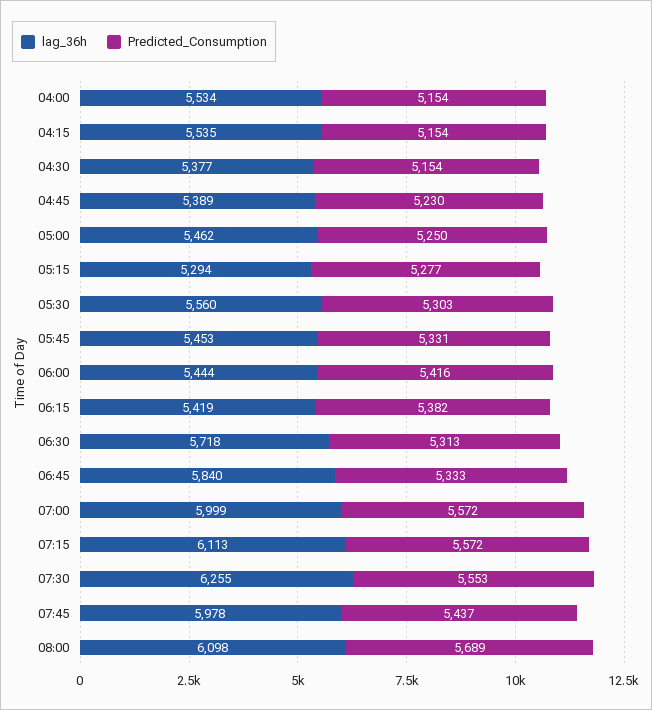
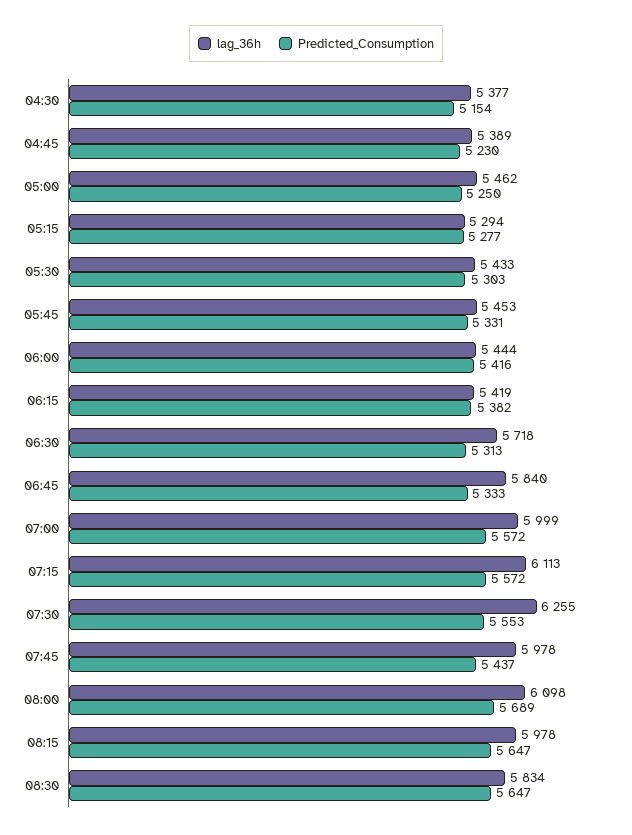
lag_36h, 04:00: 5534 -> none
Predicted_Consumption, 04:00: 5154 -> none
lag_36h, 04:15: 5535 -> none
Predicted_Consumption, 04:15: 5154 -> none
lag_36h, 05:30: 5560 -> 5433
lag_36h, 08:15: none -> 5978
Predicted_Consumption, 08:15: none -> 5647
lag_36h, 08:30: none -> 5834
Predicted_Consumption, 08:30: none -> 5647

